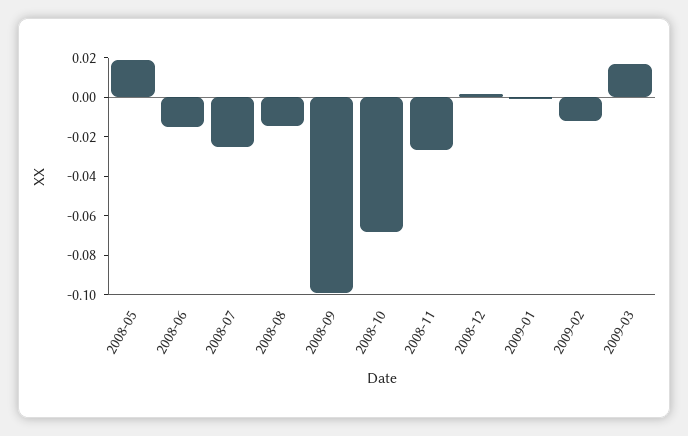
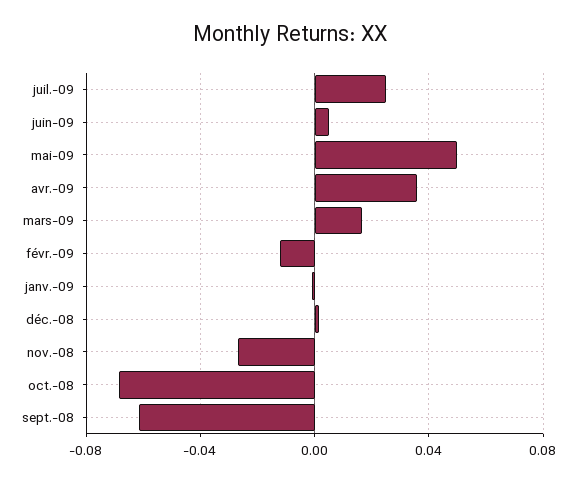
2008-05: 0.02 -> none
2008-06: -0.015 -> none
2008-07: -0.025 -> none
2008-08: -0.015 -> none
2008-09: -0.1 -> -0.06
juil.-09: none -> 0.025
juin-09: none -> 0.005
mai-09: none -> 0.05
avr.-09: none -> 0.035

